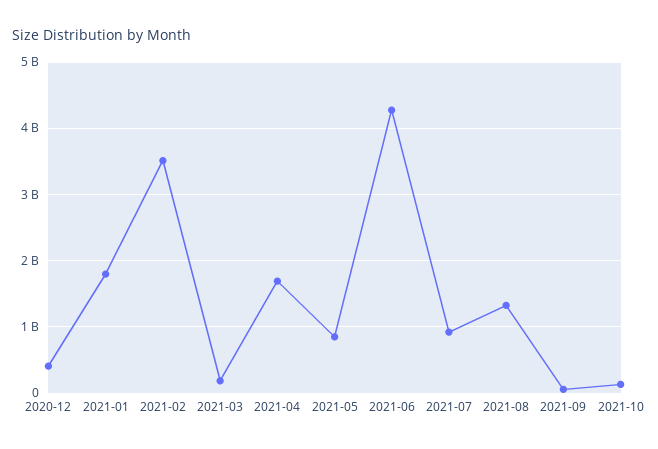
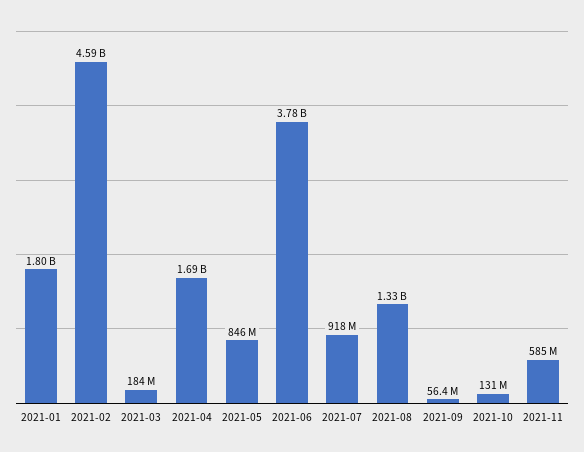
2020-12: 400000000 -> none
2021-02: 3500000000 -> 4590000000
2021-06: 4300000000 -> 3780000000
2021-11: none -> 585000000

